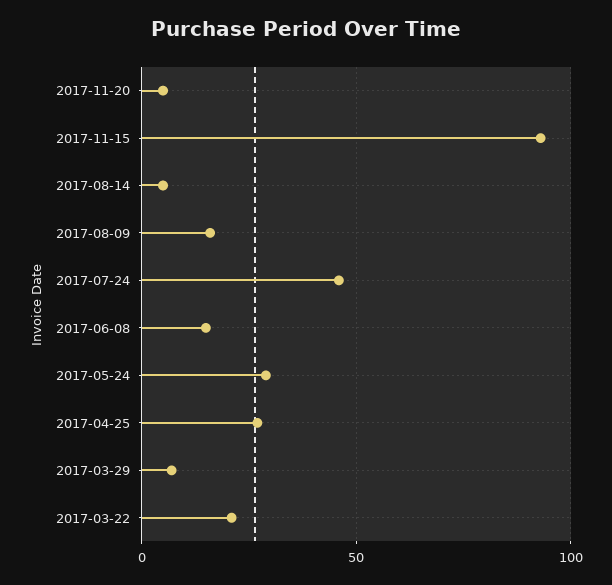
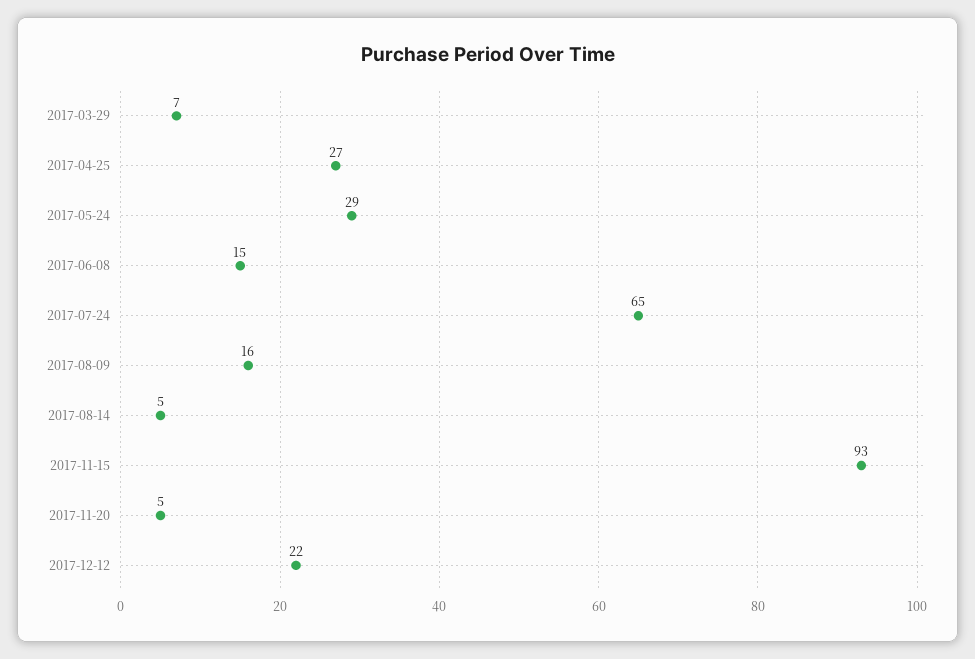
2017-07-24: 45 -> 65
2017-03-22: 20 -> none
2017-12-12: none -> 22

